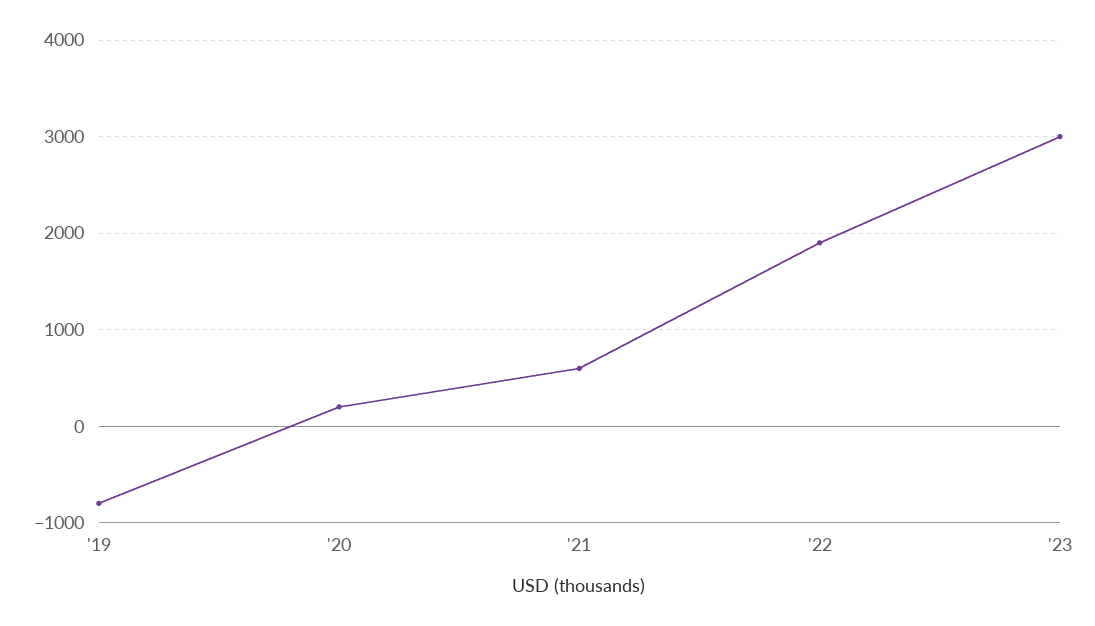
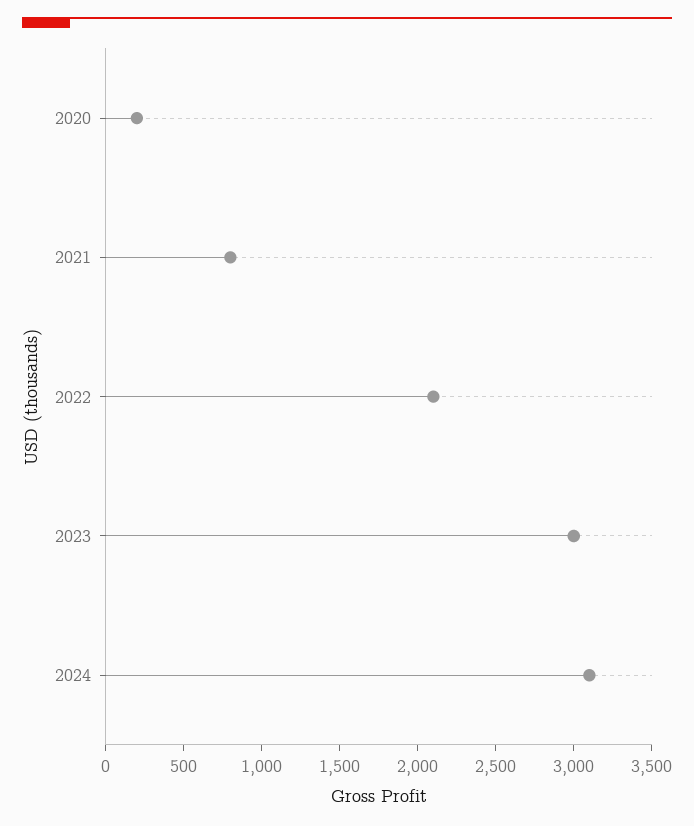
'19: -800 -> none
'21: 600 -> 800
'22: 1900 -> 2100
2024: none -> 3100

